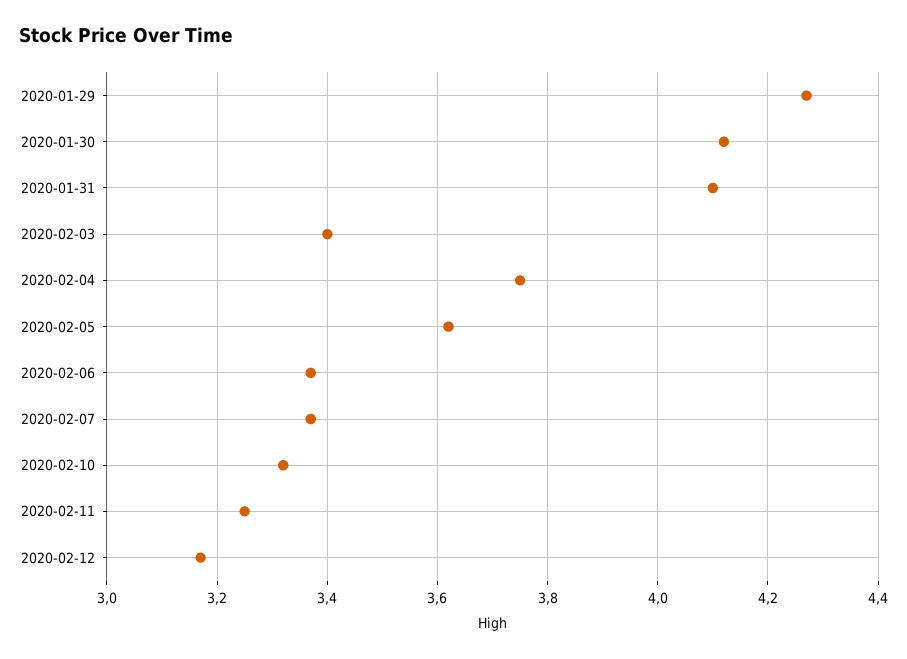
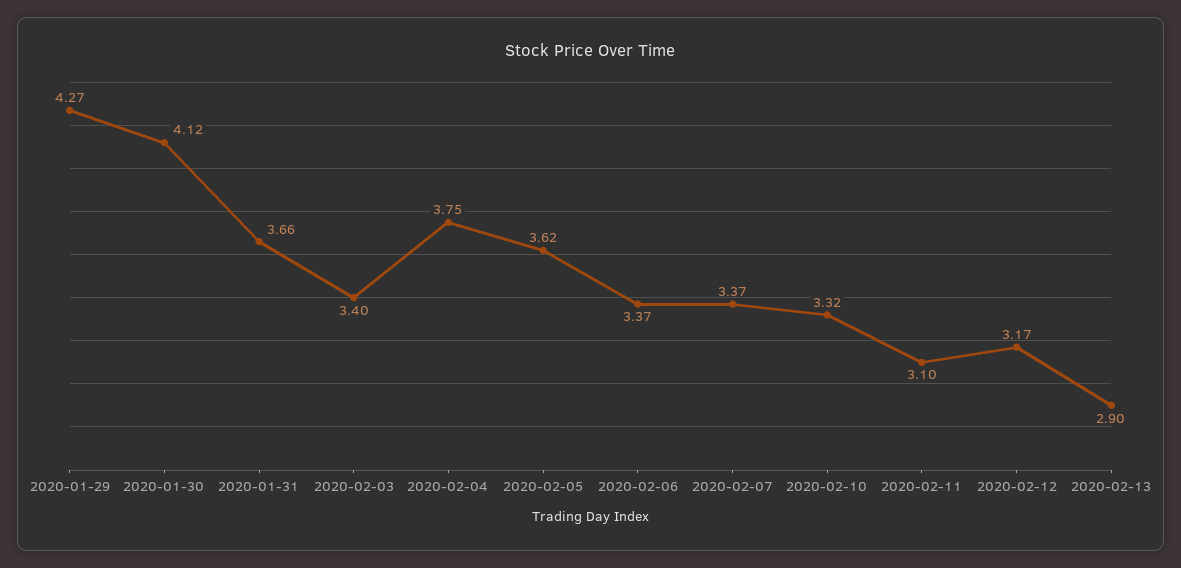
2020-01-31: 4.1 -> 3.66
2020-02-11: 3.25 -> 3.1
2020-02-13: none -> 2.9

